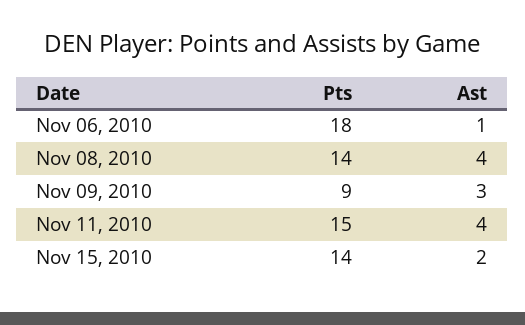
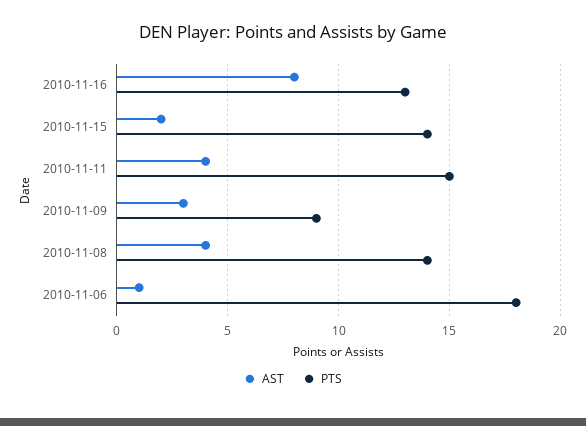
Ast, 2010-11-16: none -> 8
Pts, 2010-11-16: none -> 13

